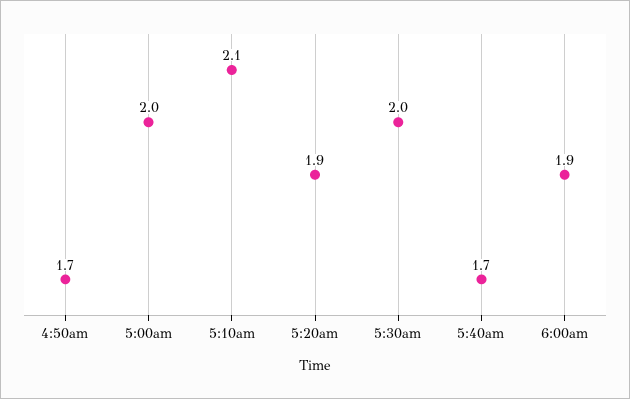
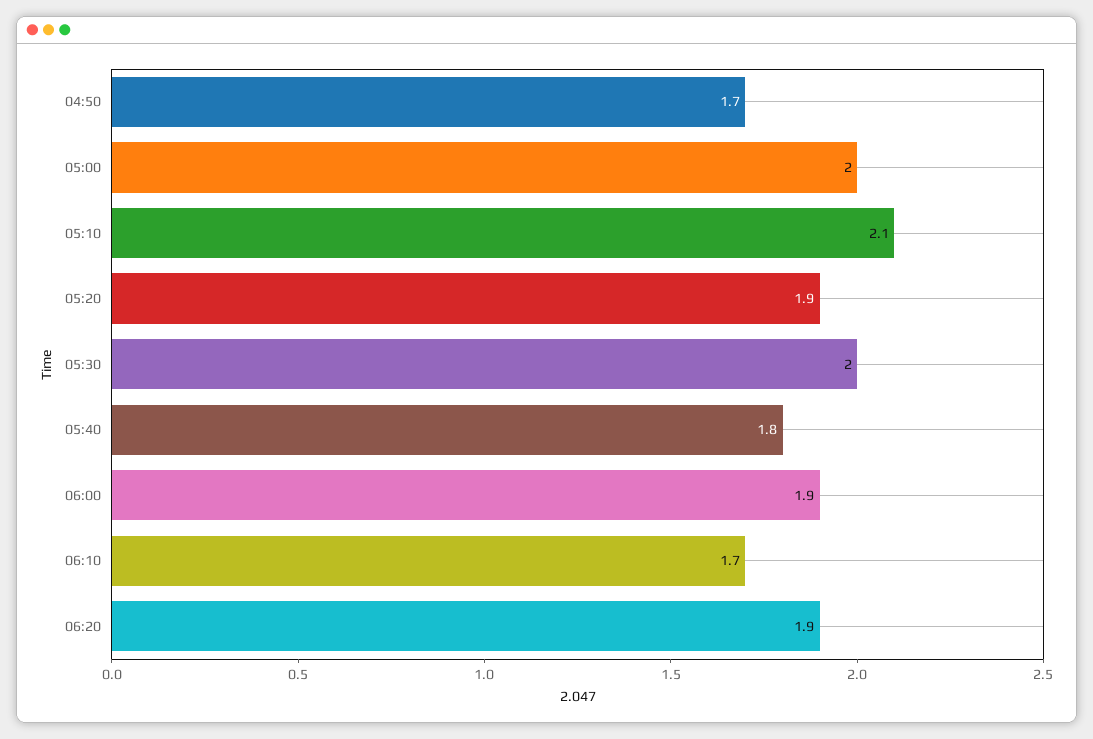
5:40am: 1.7 -> 1.8
06:10: none -> 1.7
06:20: none -> 1.9

